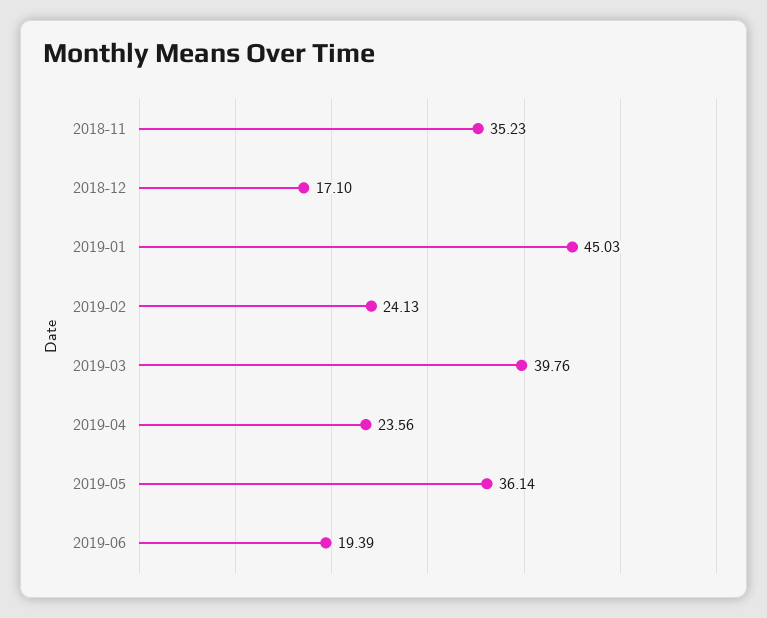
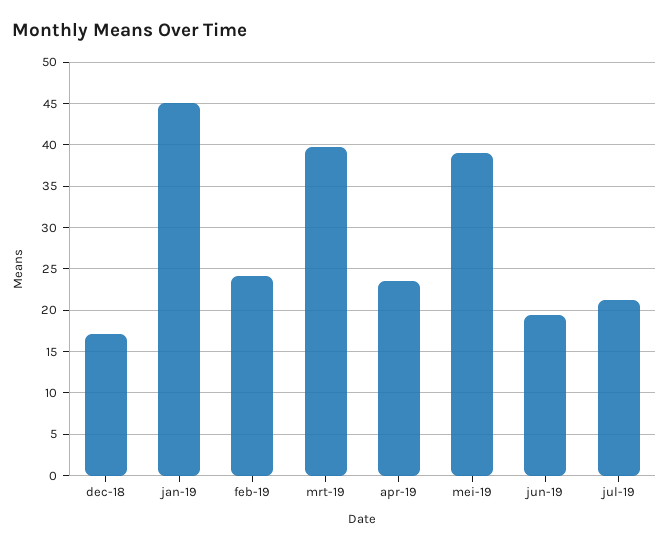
2018-11: 35.23 -> none
2019-05: 36.14 -> 39
jul-19: none -> 21

